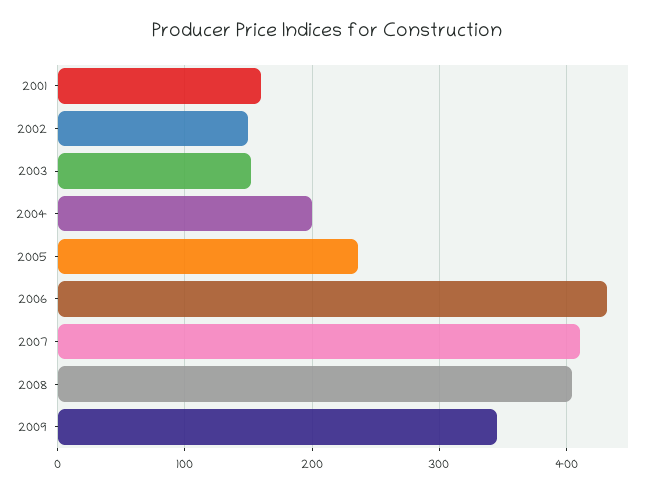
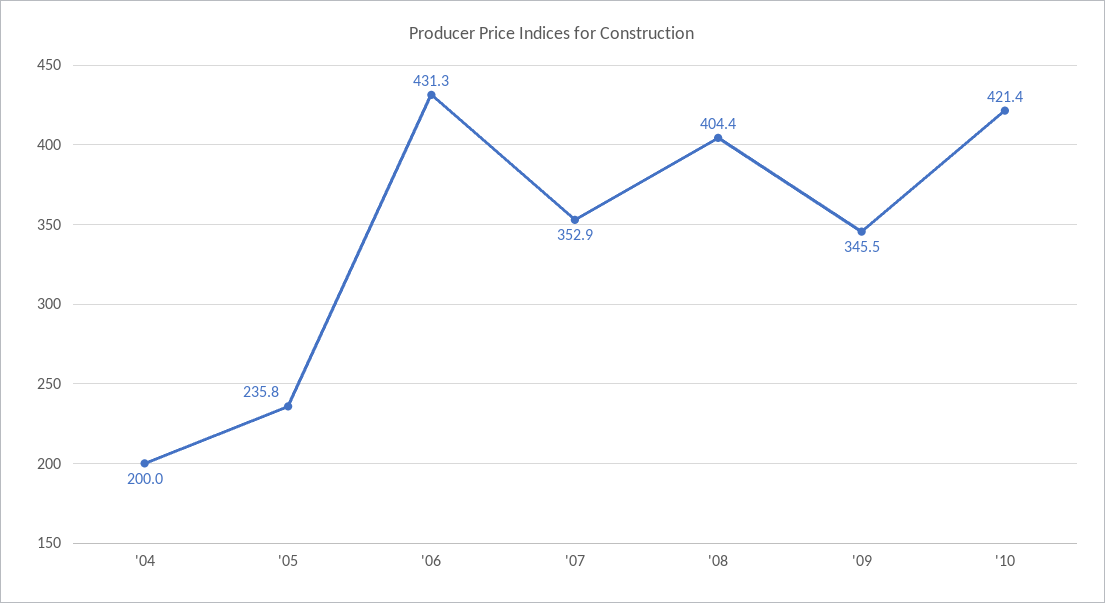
2001: 160 -> none
2002: 150 -> none
2003: 150 -> none
2007: 410 -> 352.9
'10: none -> 421.4

